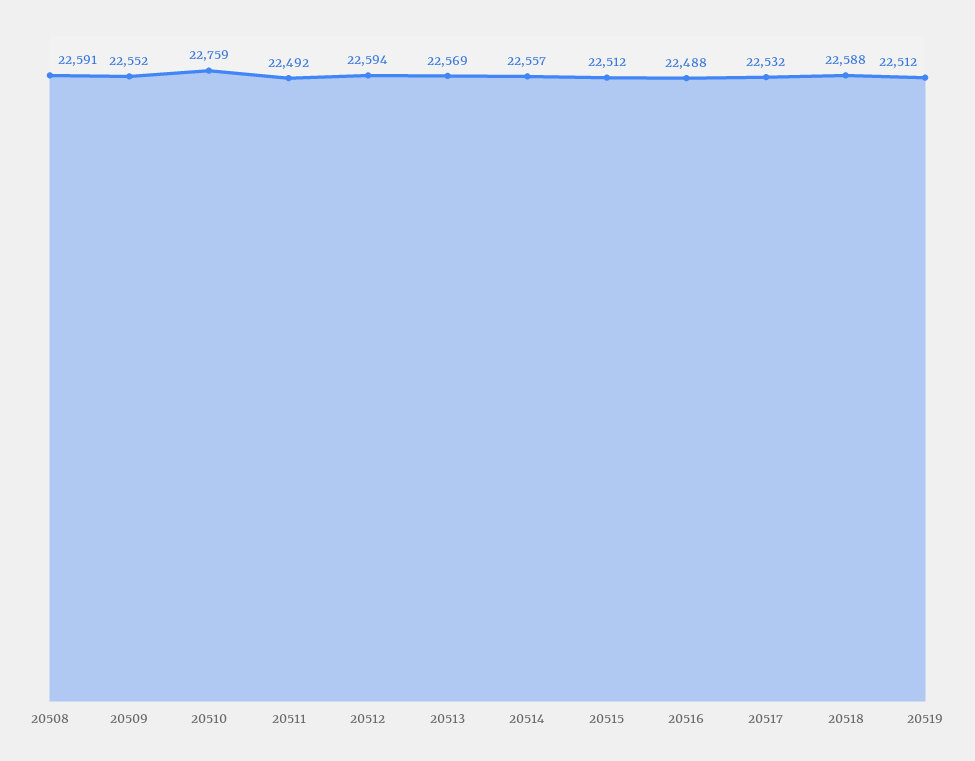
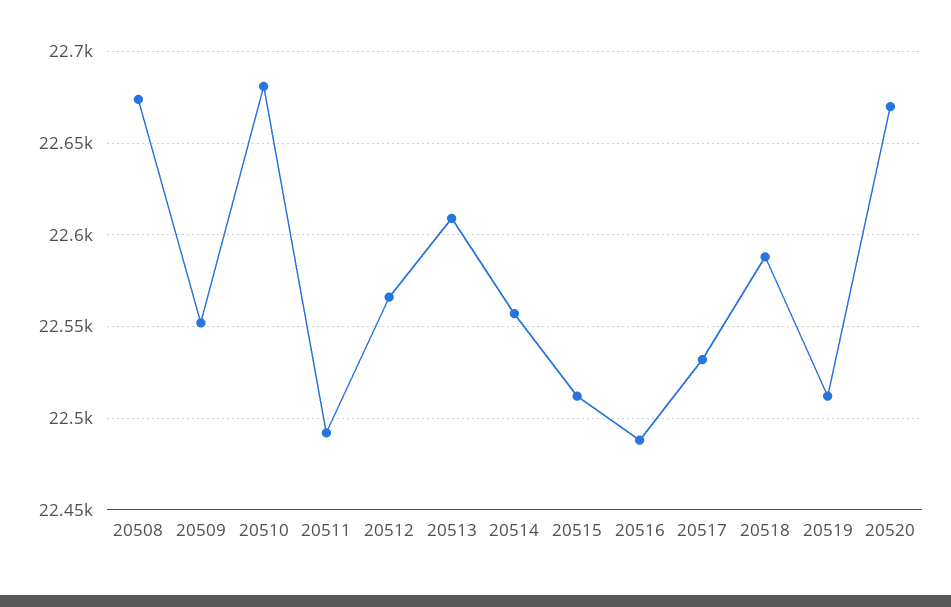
20508: 22591 -> 22675
20510: 22759 -> 22680
20512: 22594 -> 22565
20513: 22569 -> 22610
20520: none -> 22670

